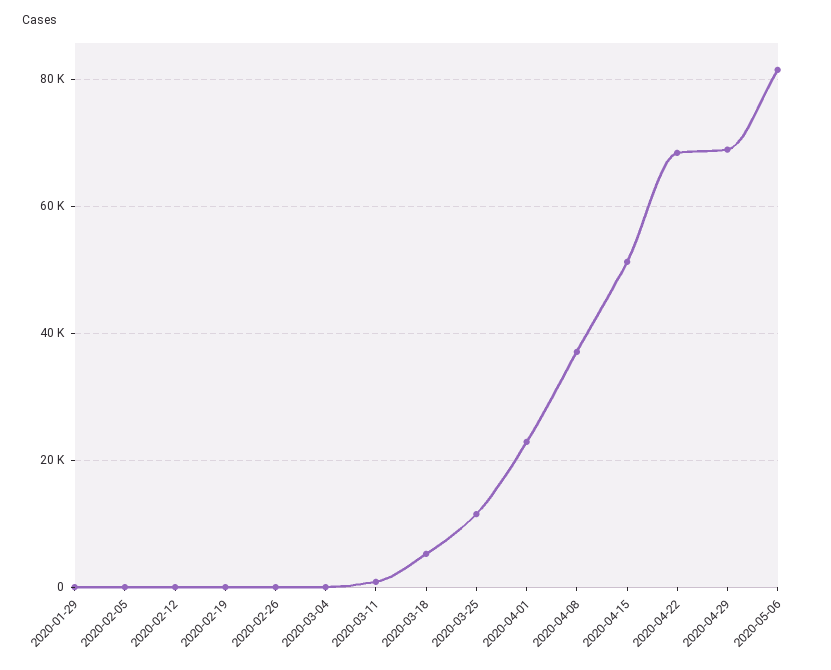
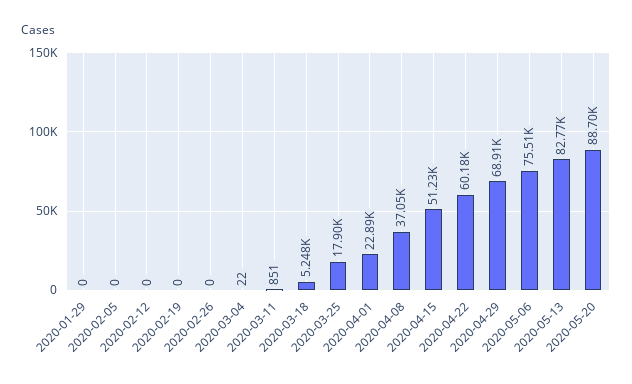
2020-03-25: 12000 -> 17900
2020-04-22: 68000 -> 60180
2020-05-06: 82000 -> 75510
2020-05-13: none -> 82770
2020-05-20: none -> 88700

